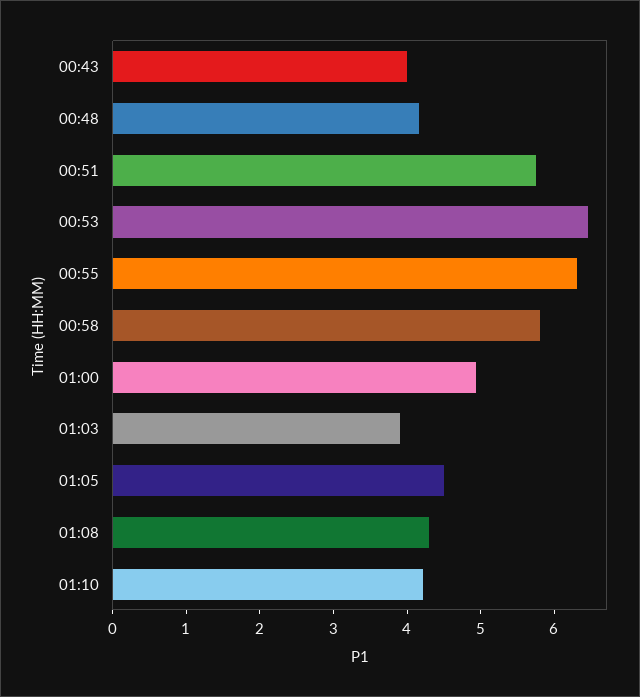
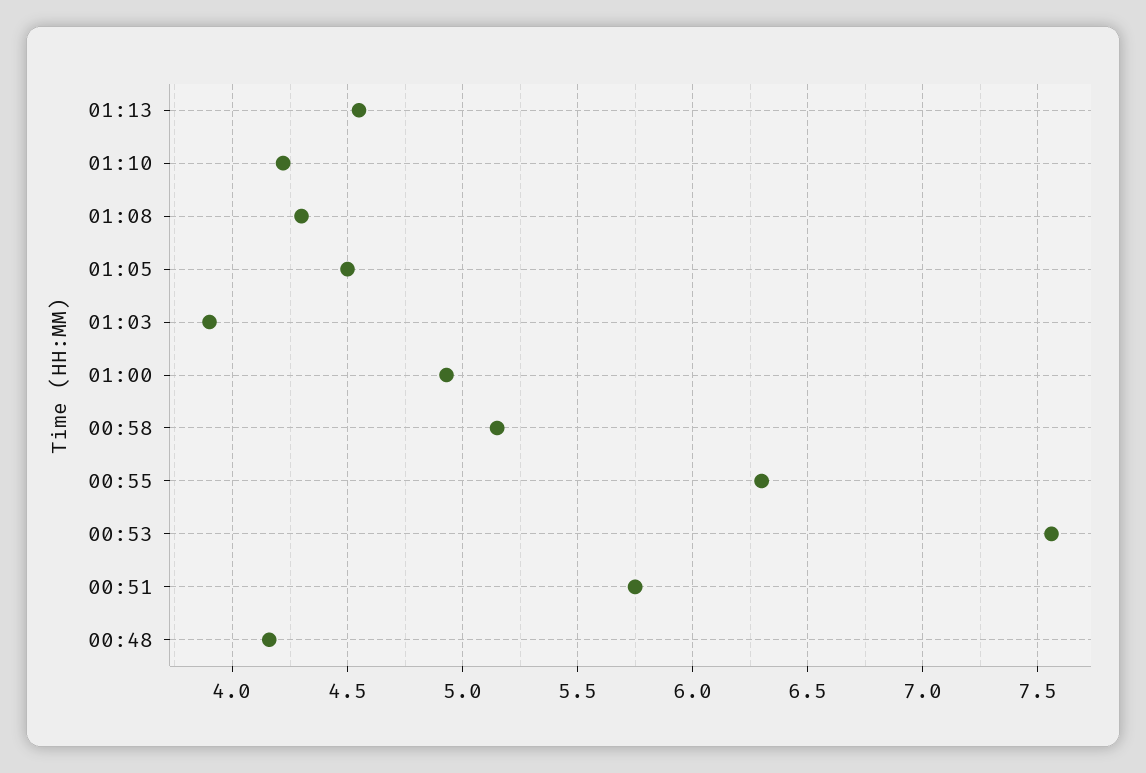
00:43: 4 -> none
00:53: 6.4 -> 7.55
00:58: 5.8 -> 5.15
01:13: none -> 4.55

